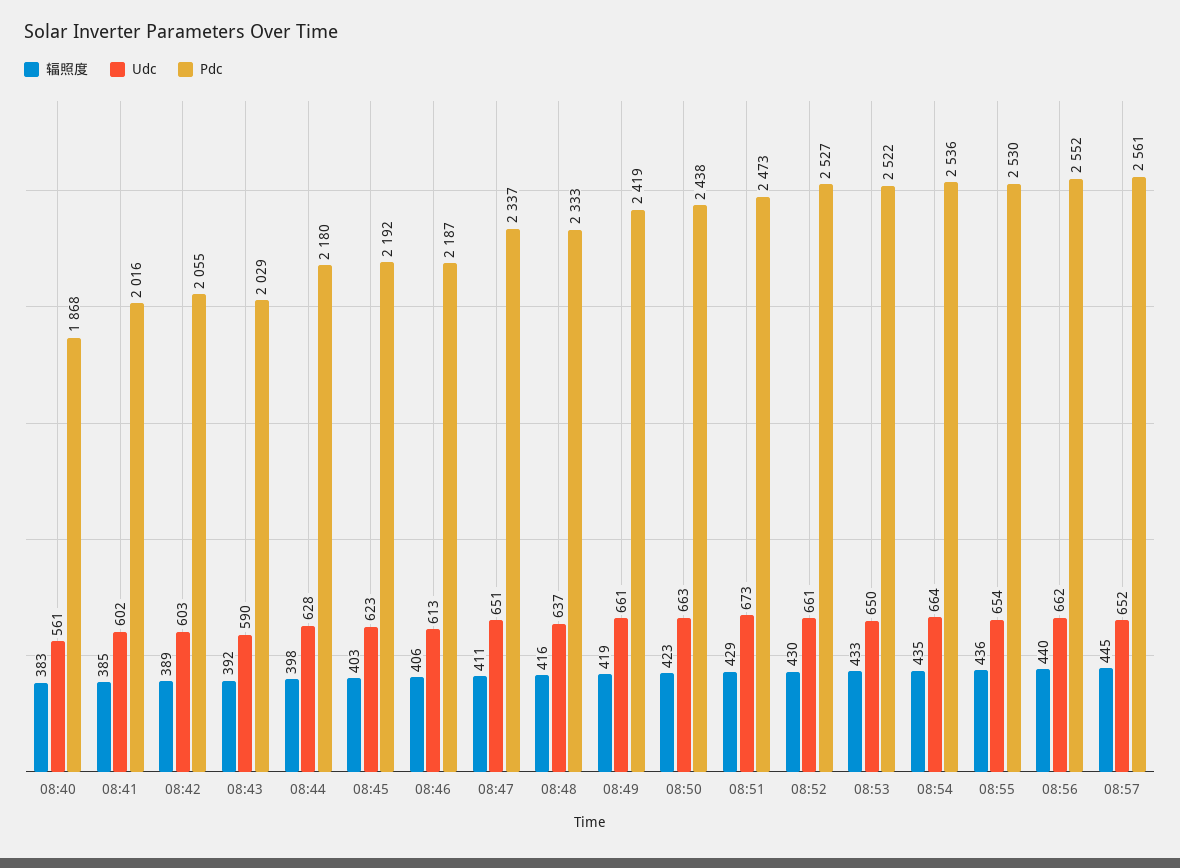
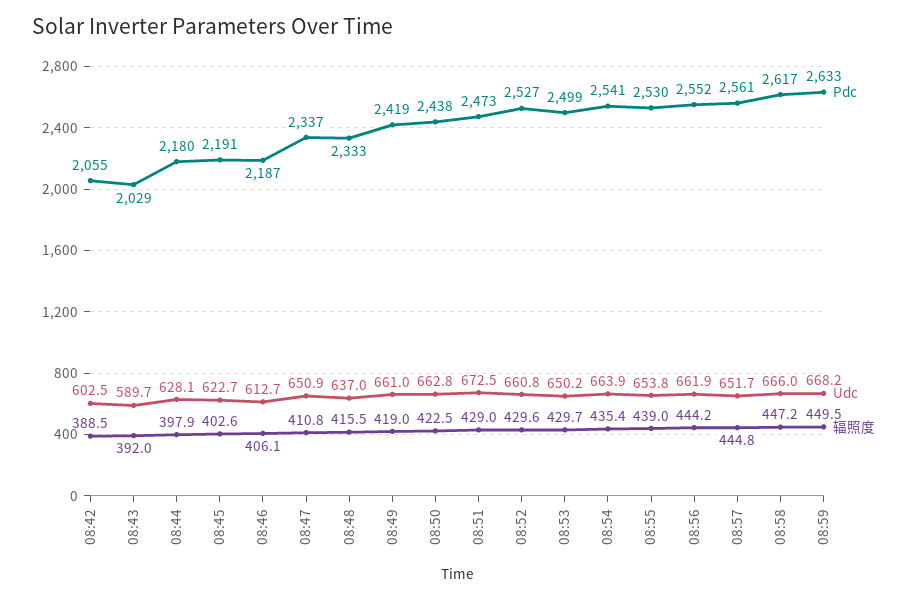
辐照度, 08:40: 383 -> none
Udc, 08:40: 561 -> none
Pdc, 08:40: 1868 -> none
辐照度, 08:41: 385 -> none
Udc, 08:41: 602 -> none
Pdc, 08:41: 2016 -> none
Pdc, 08:45: 2192 -> 2191
辐照度, 08:53: 433 -> 429.7
Pdc, 08:53: 2522 -> 2499
Pdc, 08:54: 2536 -> 2541
辐照度, 08:55: 436 -> 439
辐照度, 08:56: 440 -> 444.2
Pdc, 08:58: none -> 2617
Udc, 08:58: none -> 666
辐照度, 08:58: none -> 447.2
Pdc, 08:59: none -> 2633
Udc, 08:59: none -> 668.2
辐照度, 08:59: none -> 449.5

